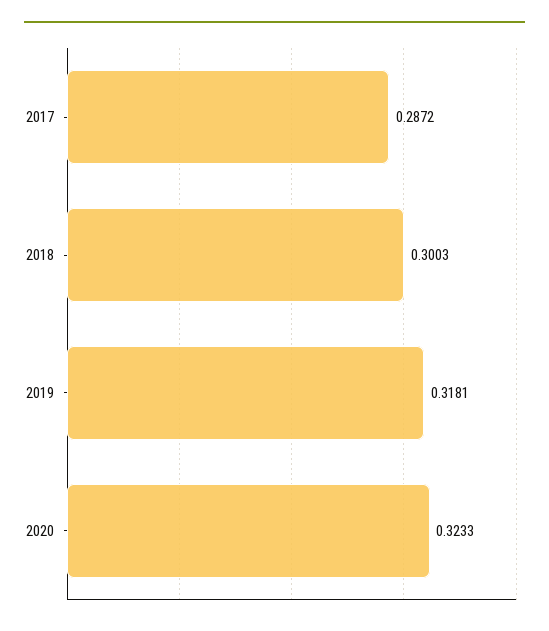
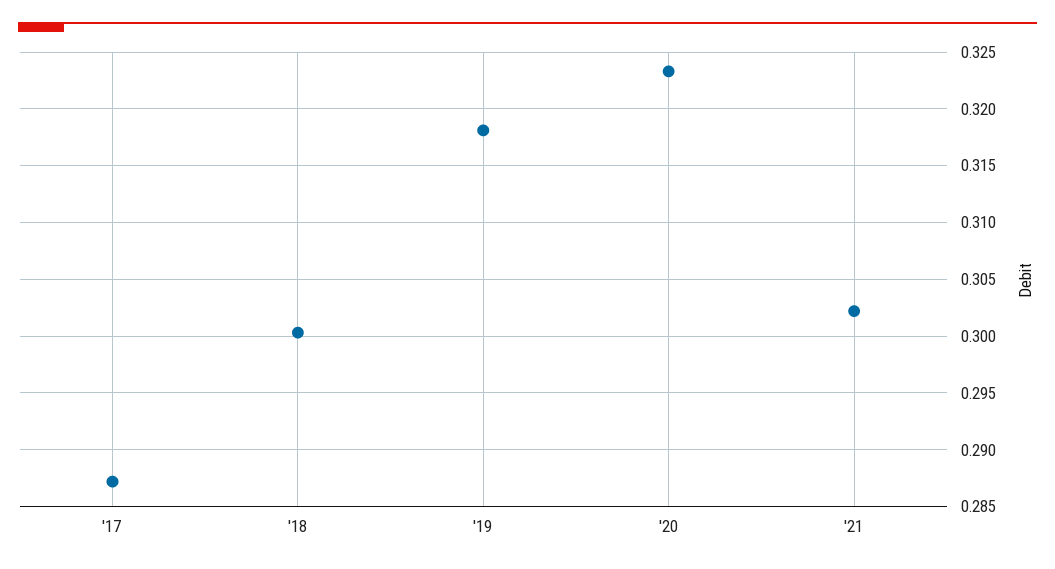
'21: none -> 0.302

